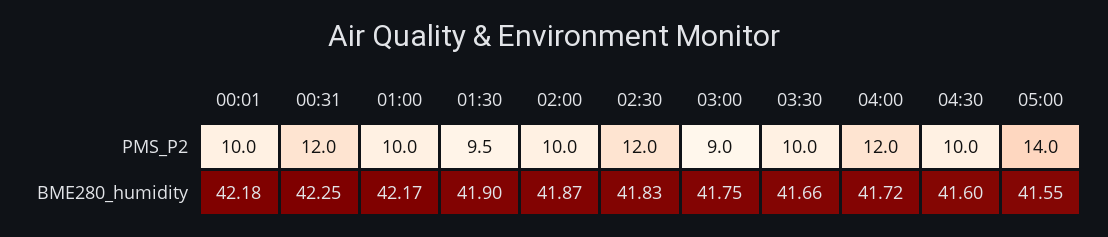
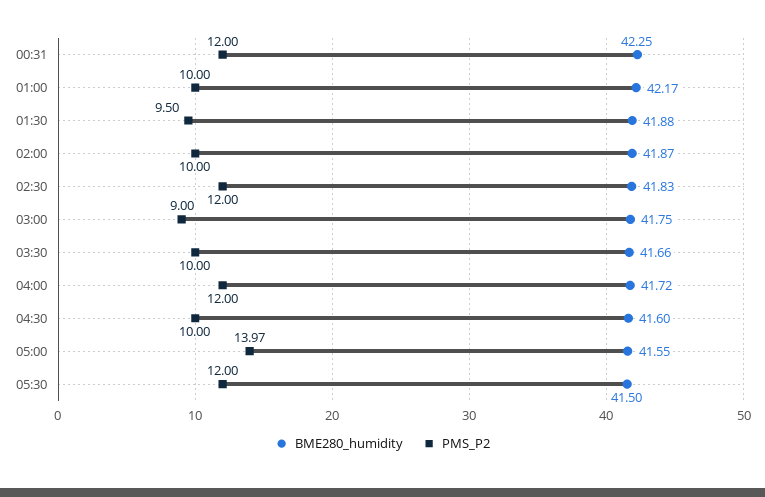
PMS_P2, 00:01: 10 -> none
BME280_humidity, 00:01: 42.18 -> none
BME280_humidity, 01:30: 41.9 -> 41.88
BME280_humidity, 05:30: none -> 41.5
PMS_P2, 05:30: none -> 12

